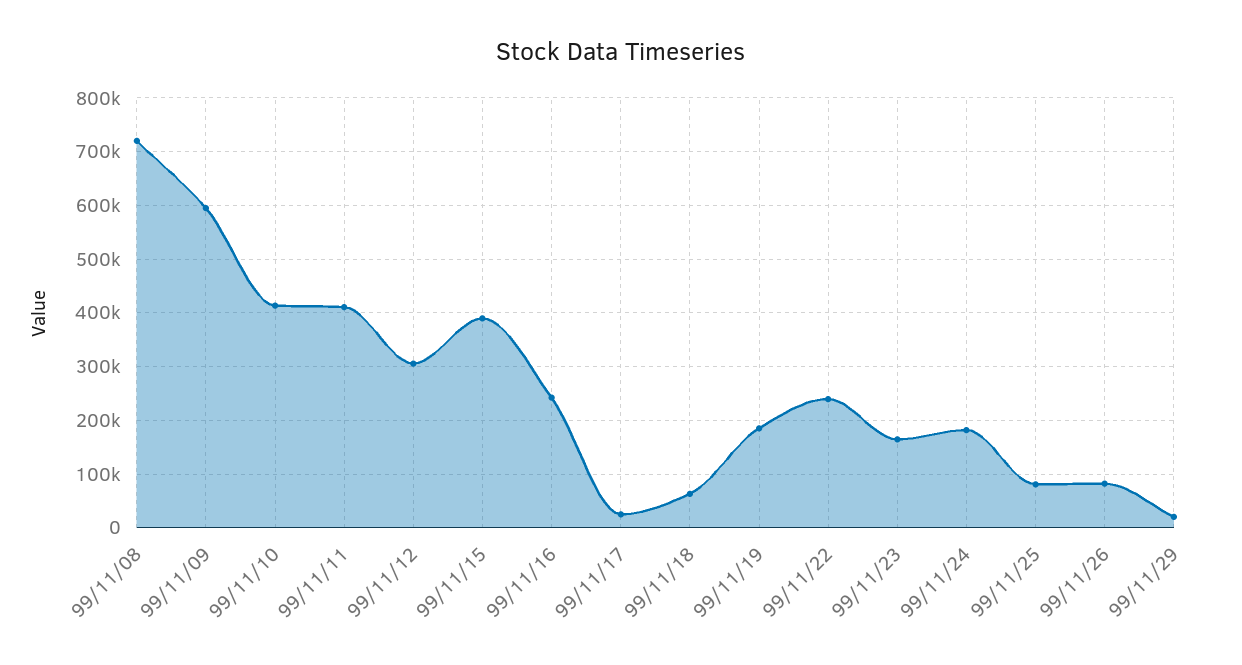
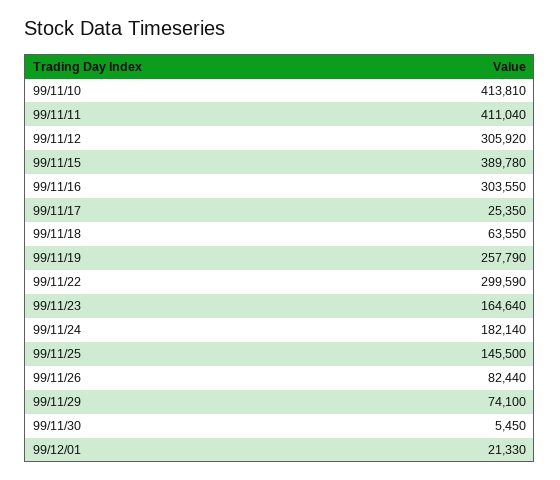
99/11/08: 720000 -> none
99/11/09: 600000 -> none
99/11/16: 240000 -> 303550
99/11/19: 180000 -> 257790
99/11/22: 240000 -> 299590
99/11/25: 80000 -> 145500
99/11/29: 20000 -> 74100
99/11/30: none -> 5450
99/12/01: none -> 21330

